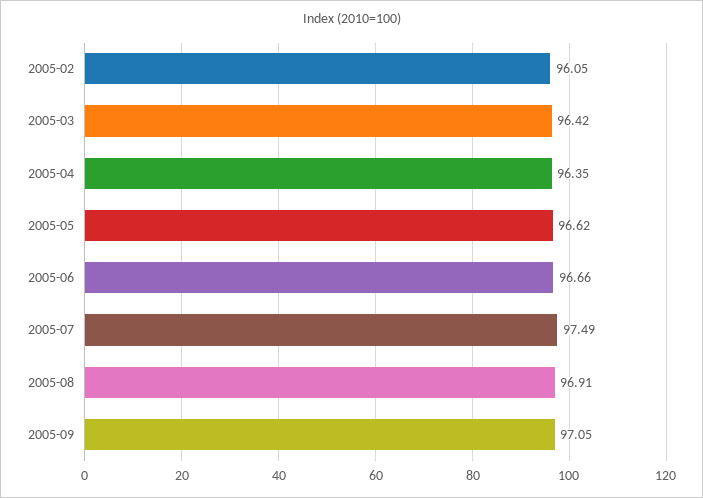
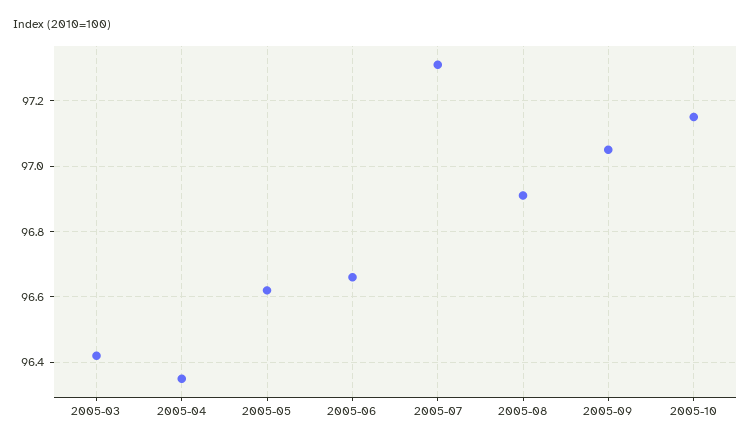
2005-02: 96.05 -> none
2005-07: 97.49 -> 97.3
2005-10: none -> 97.15

